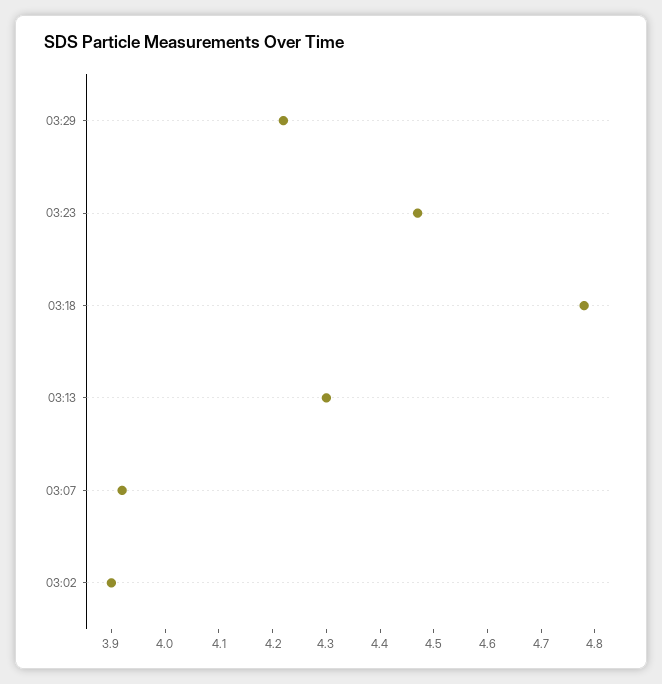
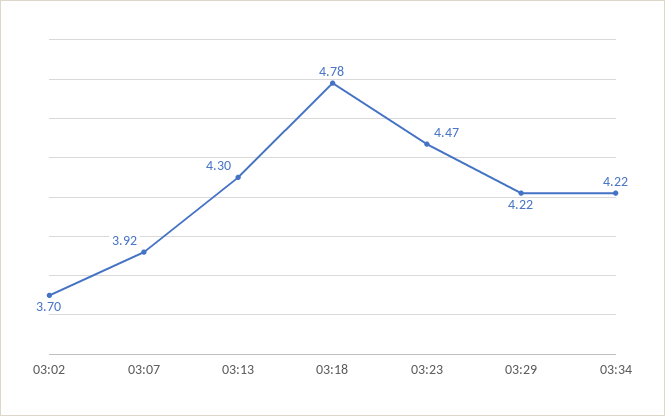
03:02: 3.9 -> 3.7
03:34: none -> 4.22

